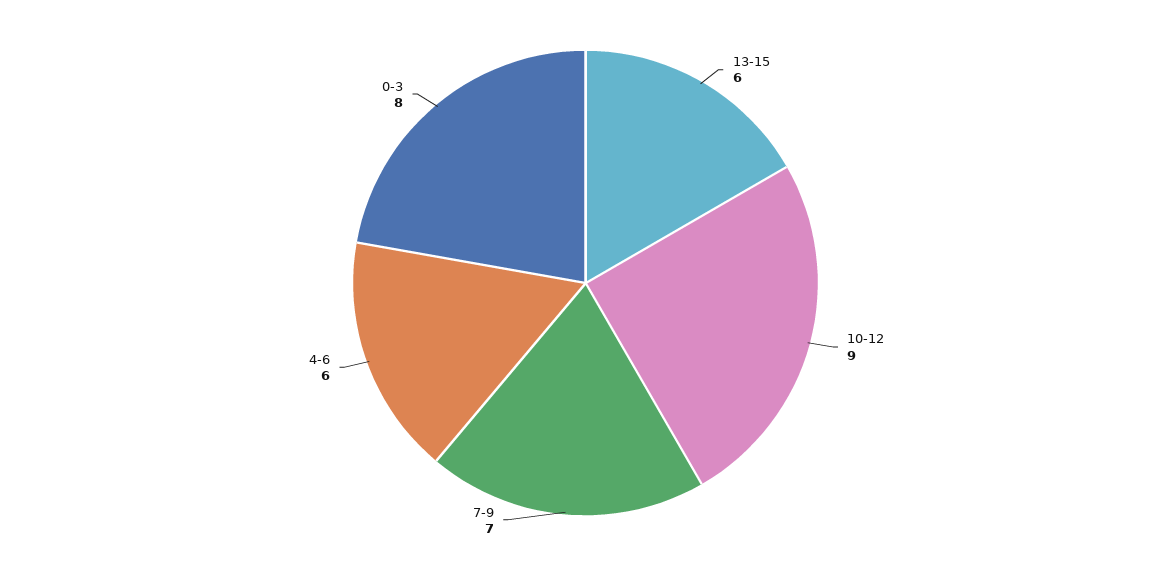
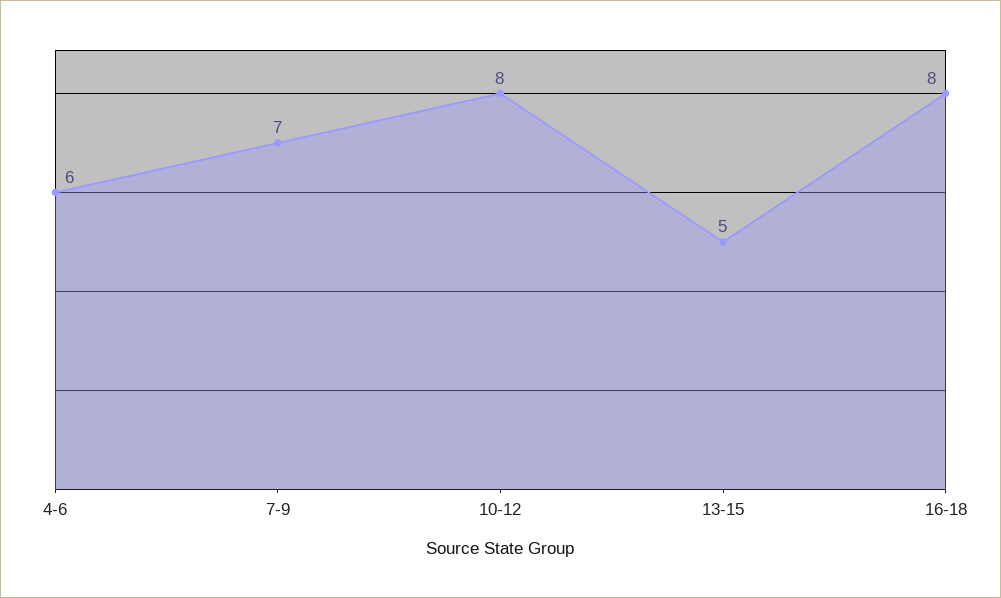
13-15: 6 -> 5
10-12: 9 -> 8
0-3: 8 -> none
16-18: none -> 8

